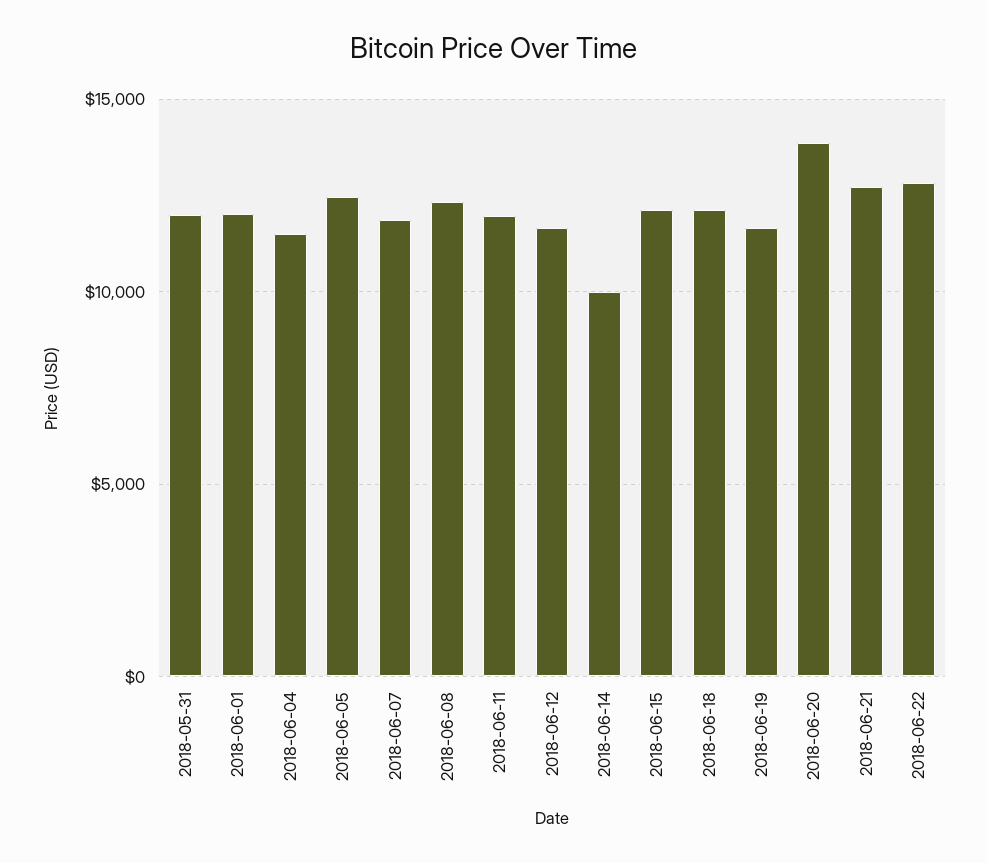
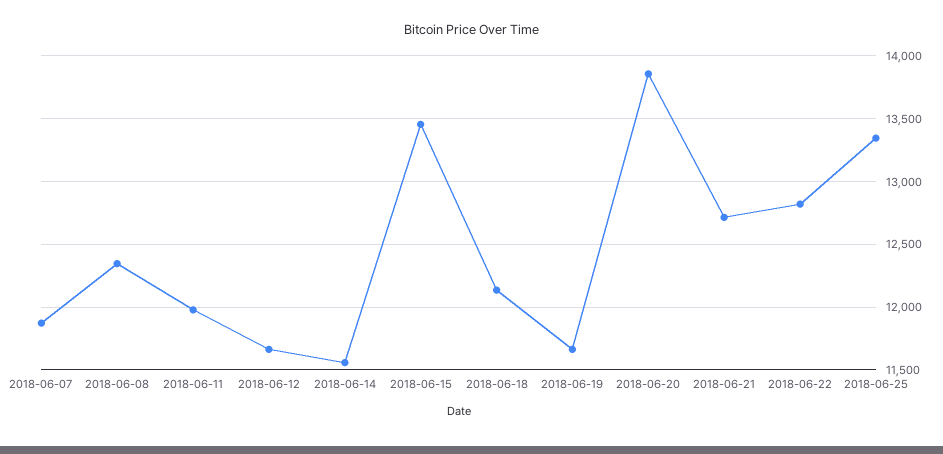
2018-05-31: 12000 -> none
2018-06-01: 12000 -> none
2018-06-04: 11500 -> none
2018-06-05: 12500 -> none
2018-06-14: 10000 -> 11550
2018-06-15: 12000 -> 13450
2018-06-25: none -> 13350

